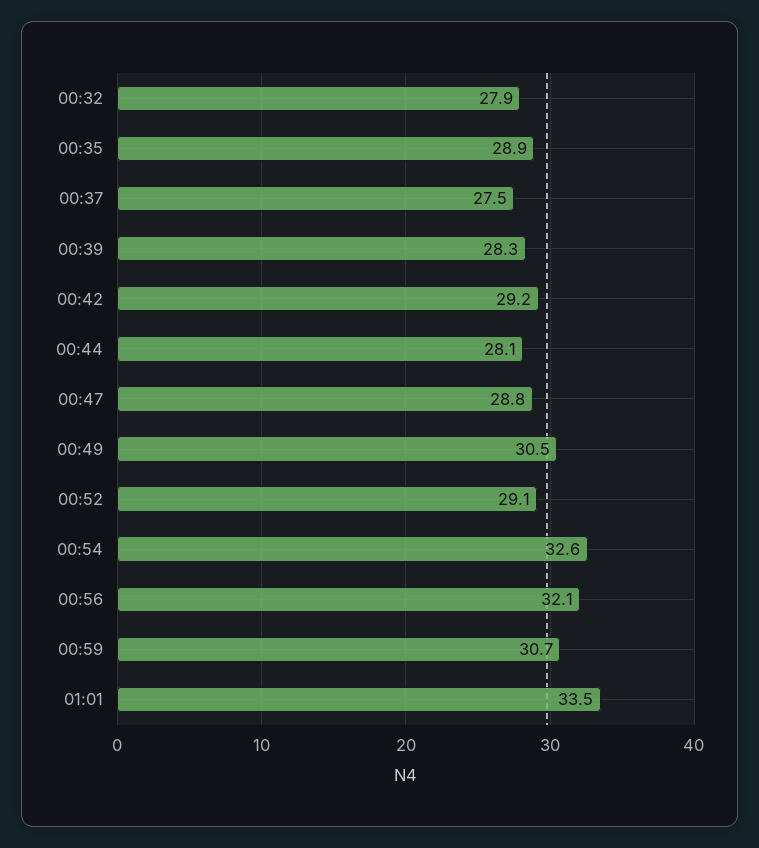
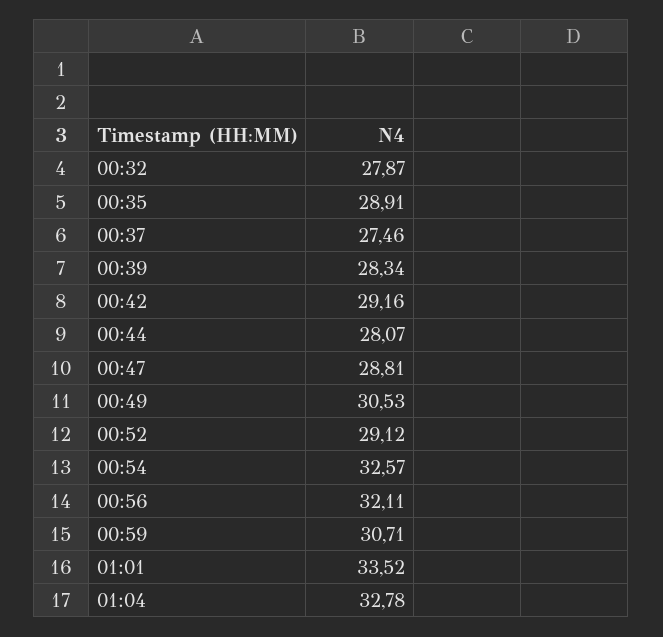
01:04: none -> 32.78

